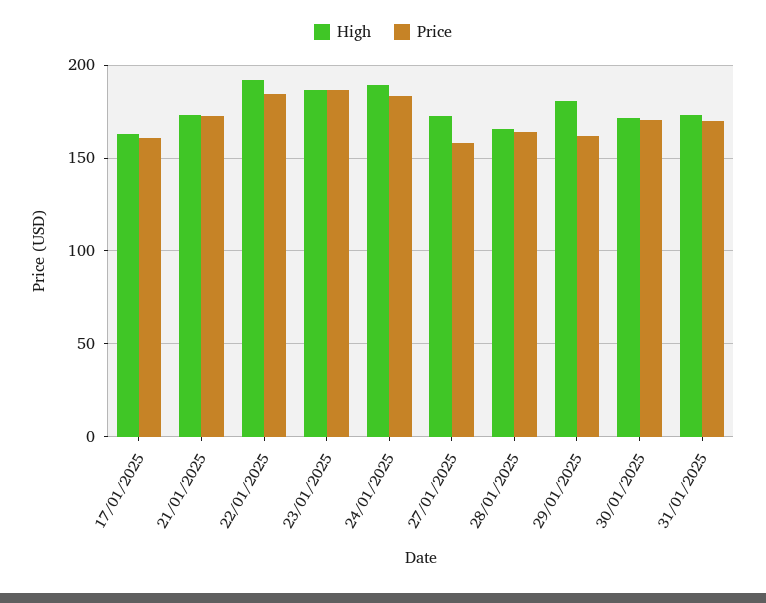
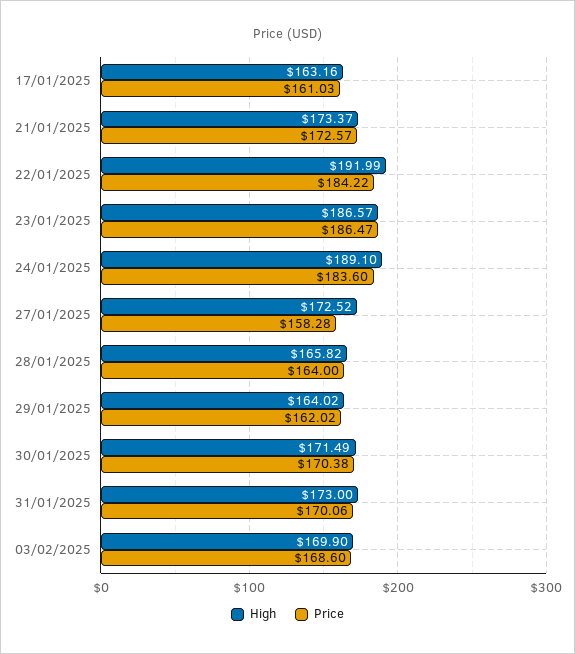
High, 29/01/2025: 180 -> 164.02
High, 03/02/2025: none -> 169.9
Price, 03/02/2025: none -> 168.6

